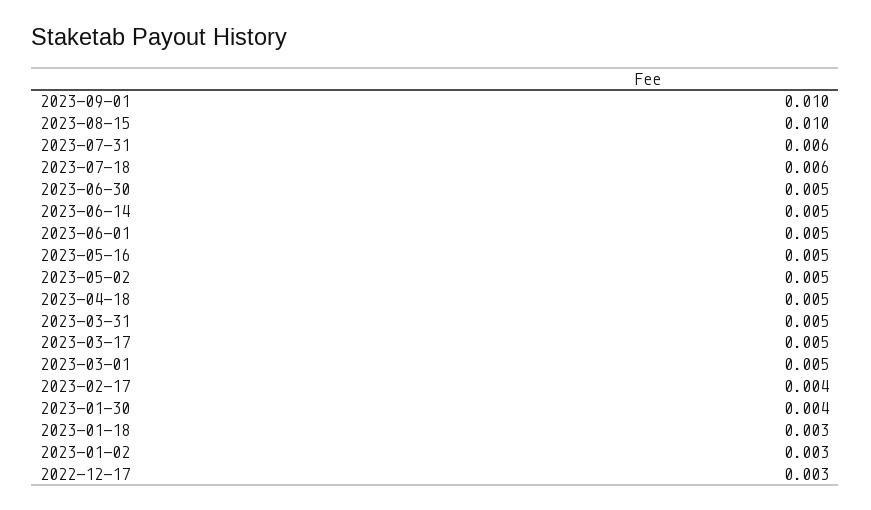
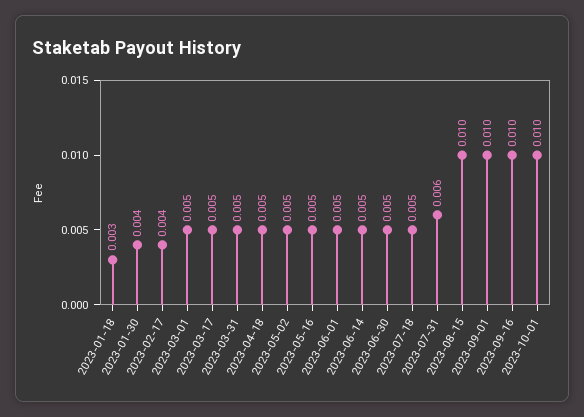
2023-07-18: 0.006 -> 0.005
2023-01-02: 0.003 -> none
2022-12-17: 0.003 -> none
2023-09-16: none -> 0.01
2023-10-01: none -> 0.01

